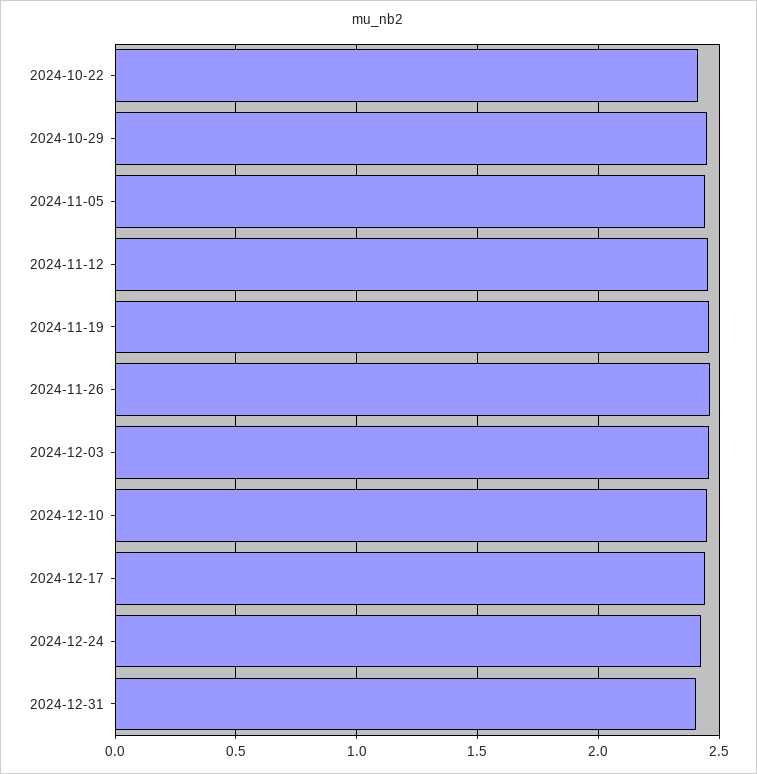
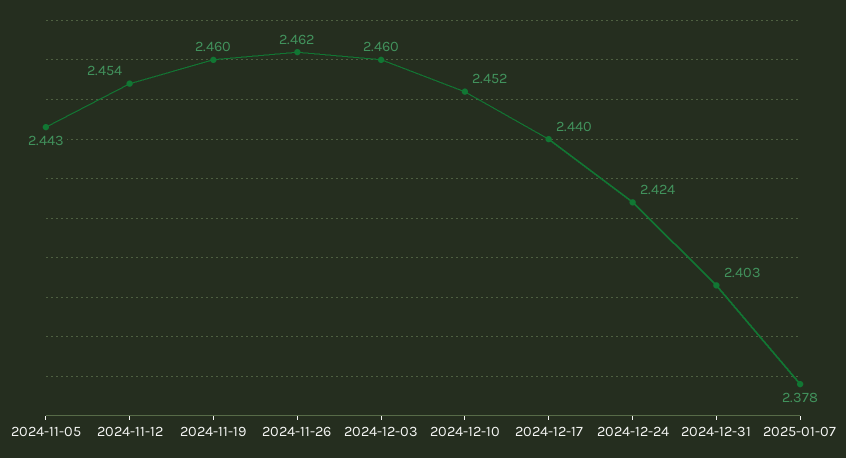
2024-10-22: 2.4 -> none
2024-10-29: 2.45 -> none
2025-01-07: none -> 2.378

